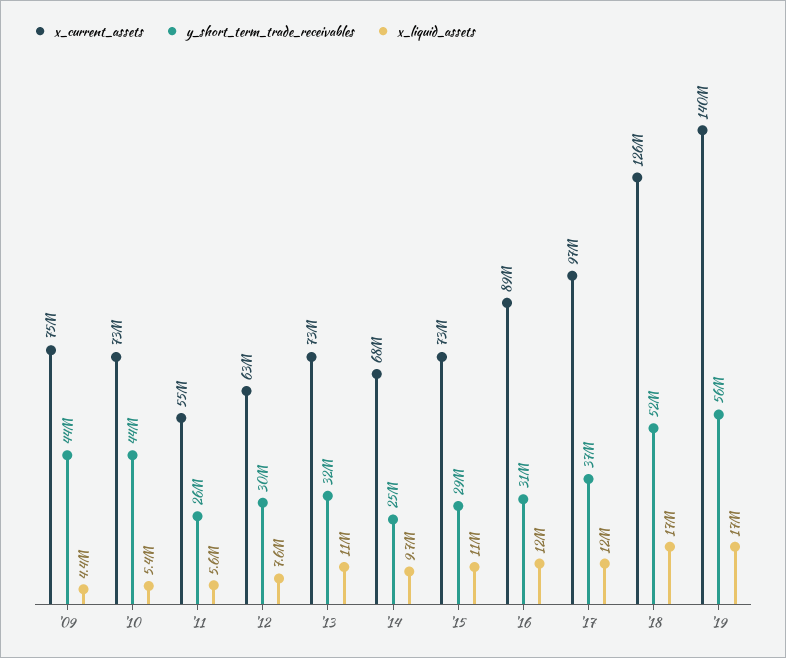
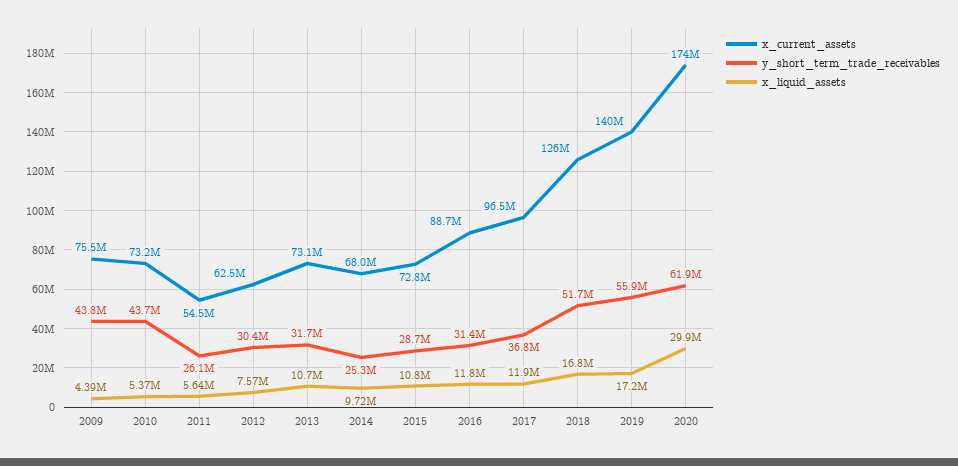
x_current_assets, 2020: none -> 174000000
y_short_term_trade_receivables, 2020: none -> 61900000
x_liquid_assets, 2020: none -> 29900000

